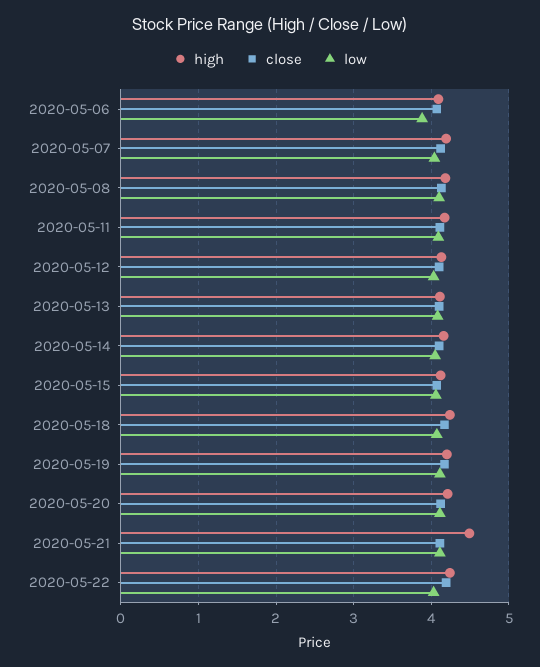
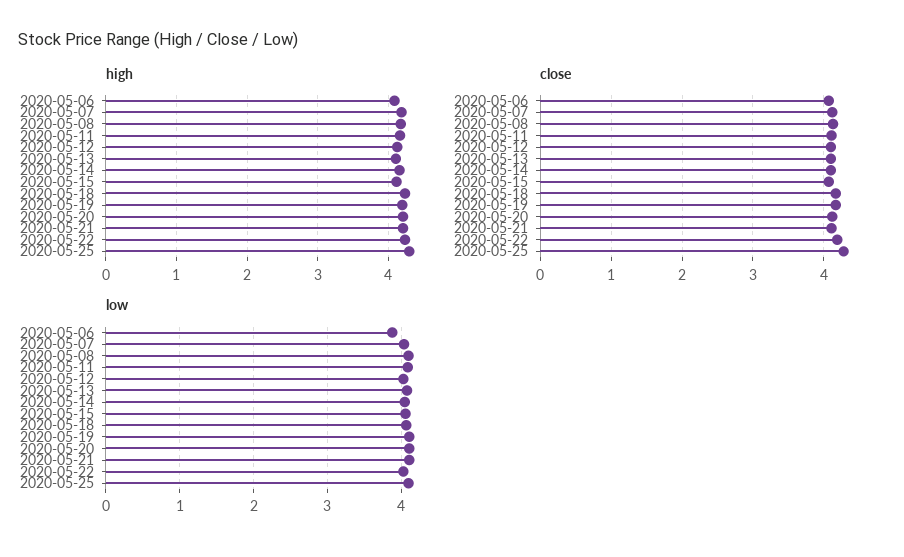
high, 2020-05-21: 4.5 -> 4.2
high, 2020-05-25: none -> 4.3
close, 2020-05-25: none -> 4.3
low, 2020-05-25: none -> 4.1

